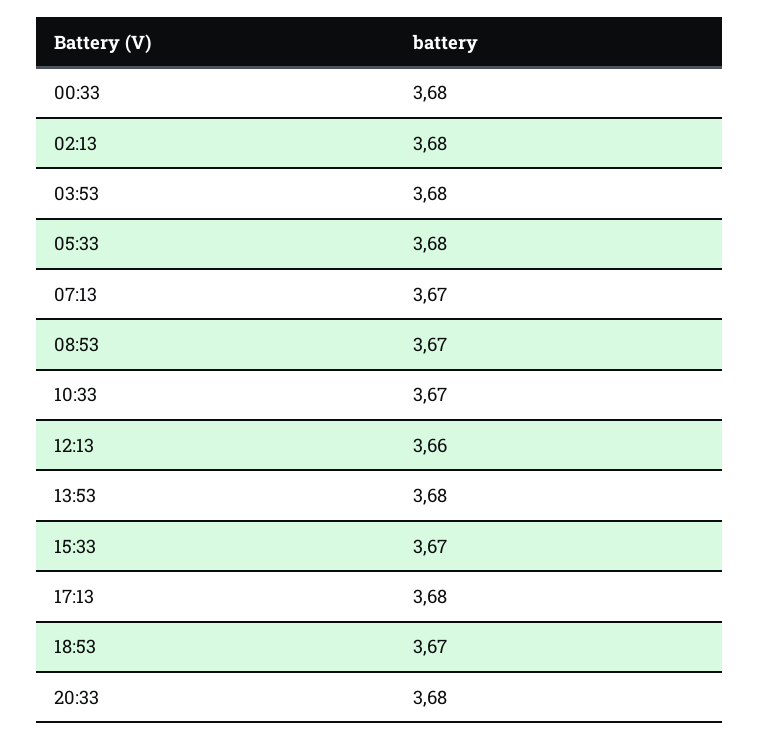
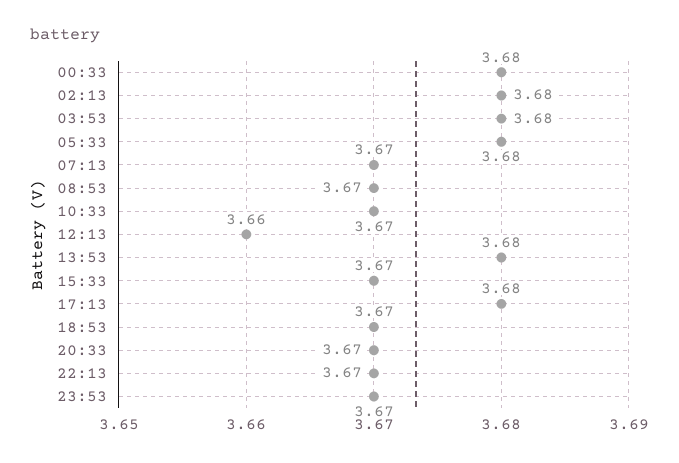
20:33: 3.68 -> 3.67
22:13: none -> 3.67
23:53: none -> 3.67

